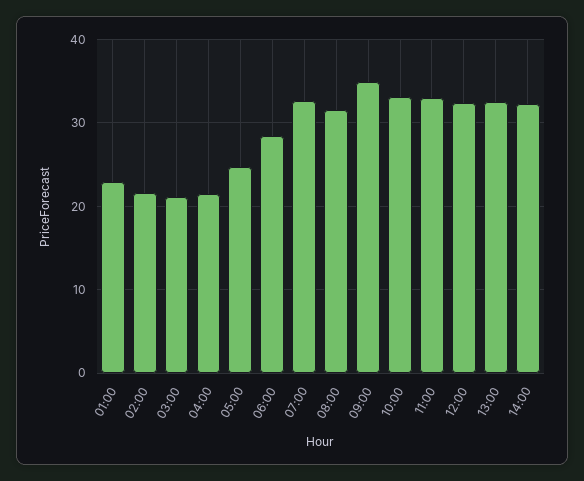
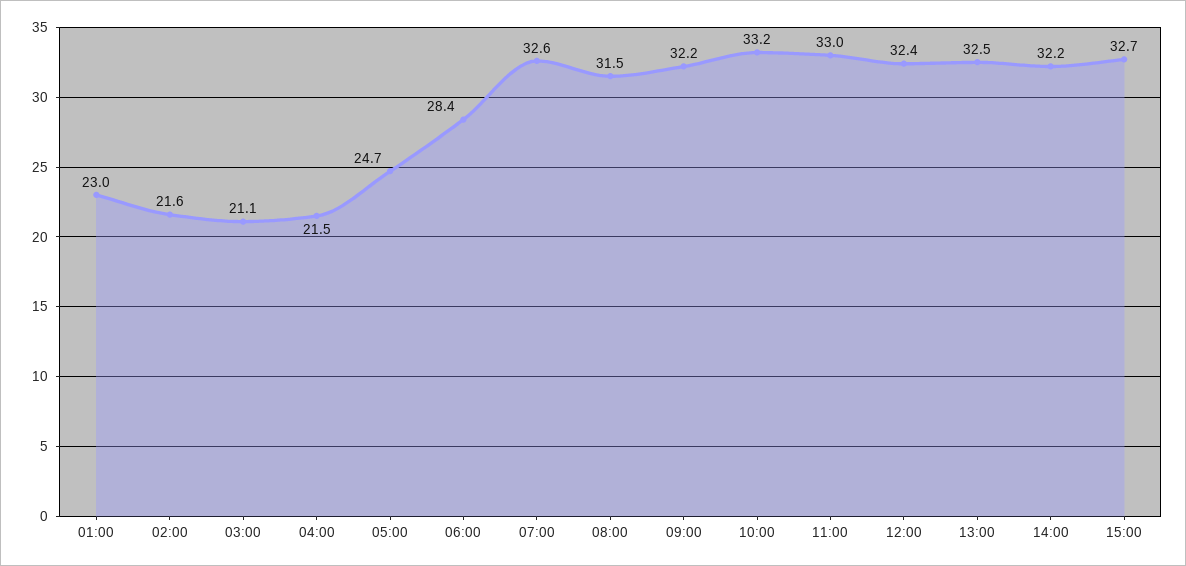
09:00: 35 -> 32.2
15:00: none -> 32.7

